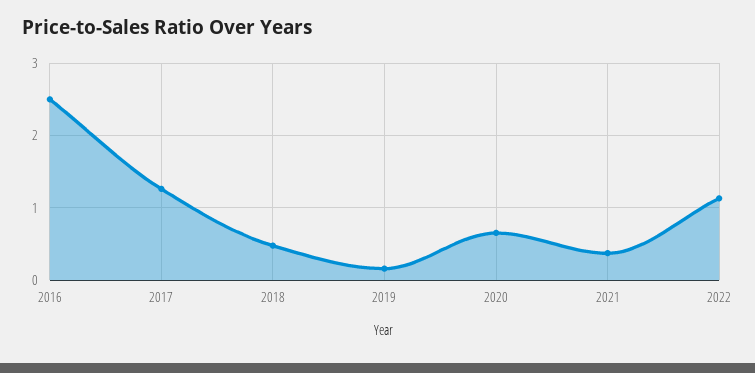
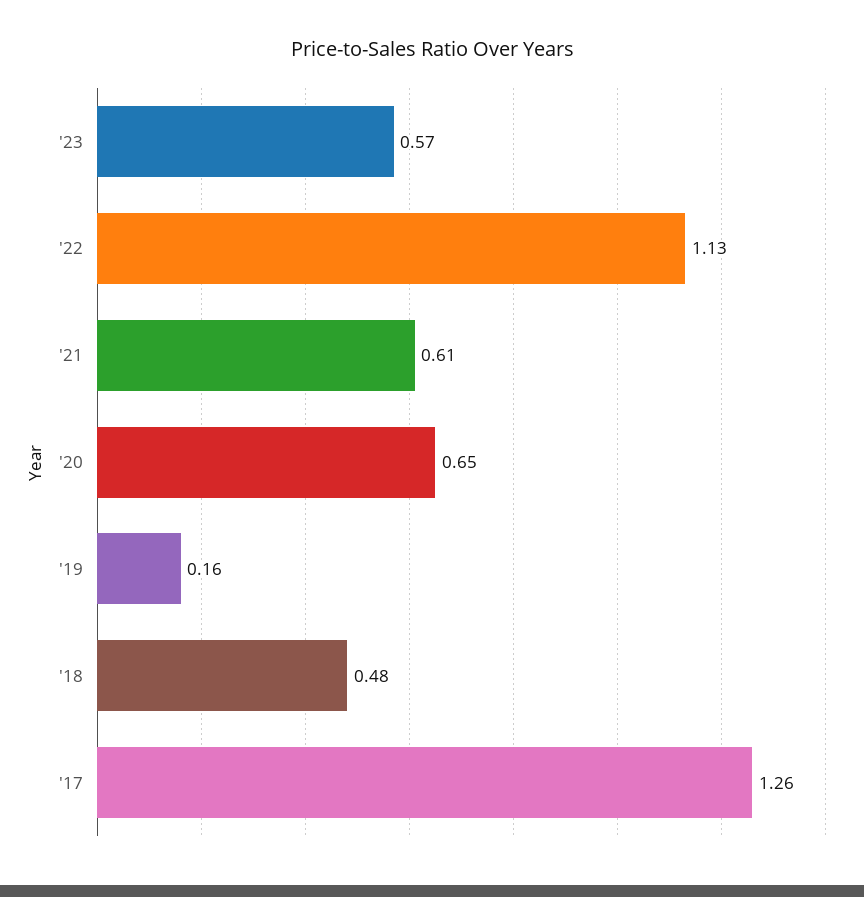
2016: 2.5 -> none
2021: 0.4 -> 0.61
'23: none -> 0.57

